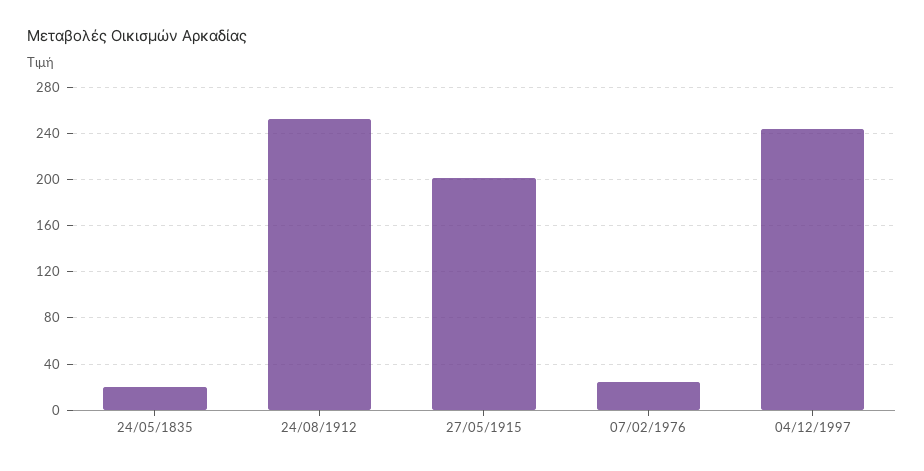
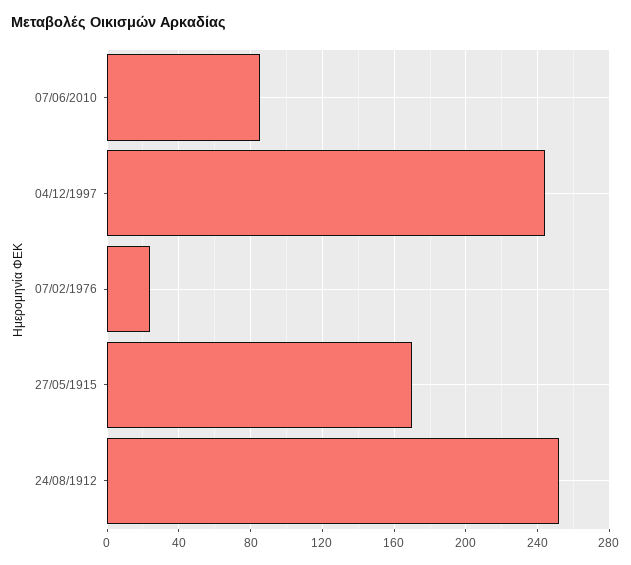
24/05/1835: 20 -> none
27/05/1915: 200 -> 170
07/06/2010: none -> 85

